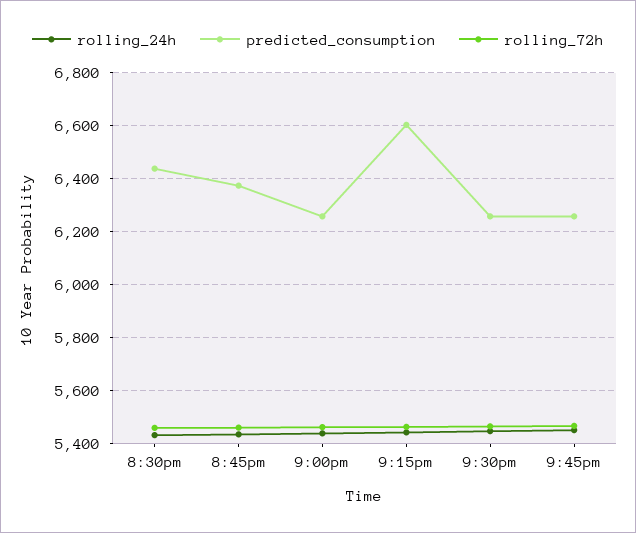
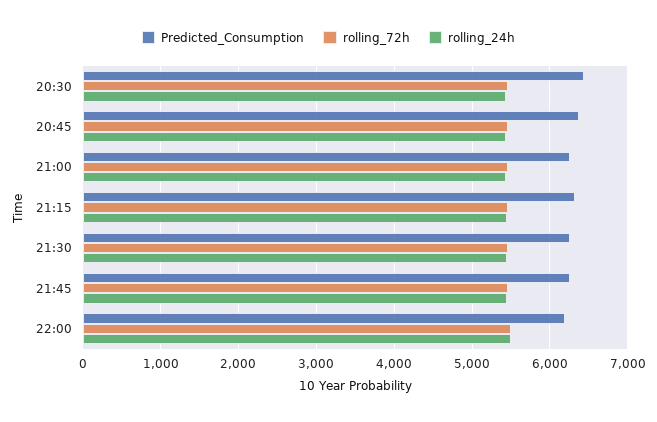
predicted_consumption, 9:15pm: 6600 -> 6300
predicted_consumption, 22:00: none -> 6200
rolling_72h, 22:00: none -> 5500
rolling_24h, 22:00: none -> 5500

